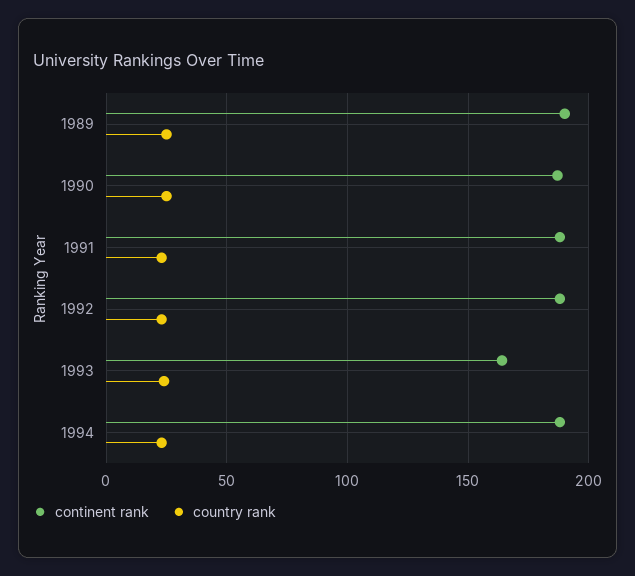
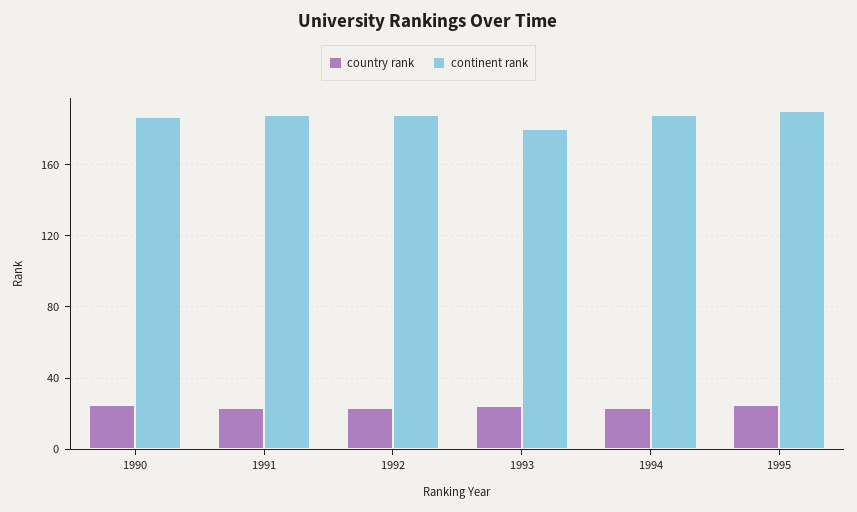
continent rank, 1989: 190 -> none
country rank, 1989: 25 -> none
continent rank, 1993: 165 -> 180
country rank, 1995: none -> 25
continent rank, 1995: none -> 190

